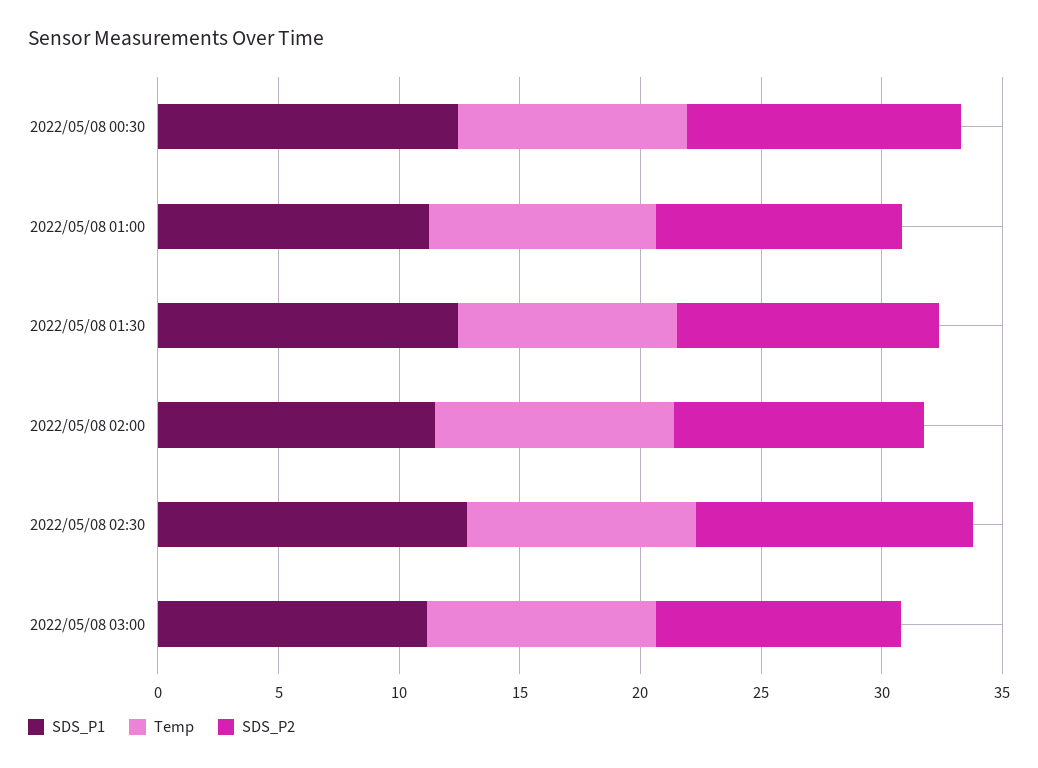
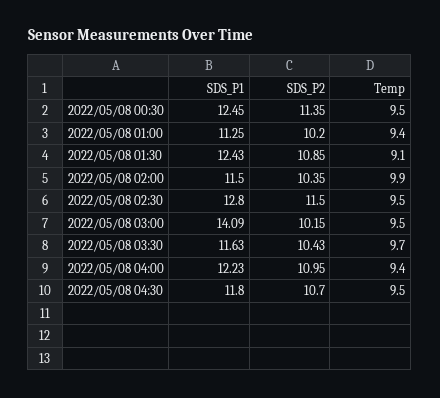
SDS_P1, 2022/05/08 03:00: 11 -> 14.09
SDS_P1, 2022/05/08 03:30: none -> 11.63
SDS_P2, 2022/05/08 03:30: none -> 10.43
Temp, 2022/05/08 03:30: none -> 9.7
SDS_P1, 2022/05/08 04:00: none -> 12.23
SDS_P2, 2022/05/08 04:00: none -> 10.95
Temp, 2022/05/08 04:00: none -> 9.4
SDS_P1, 2022/05/08 04:30: none -> 11.8
SDS_P2, 2022/05/08 04:30: none -> 10.7
Temp, 2022/05/08 04:30: none -> 9.5

